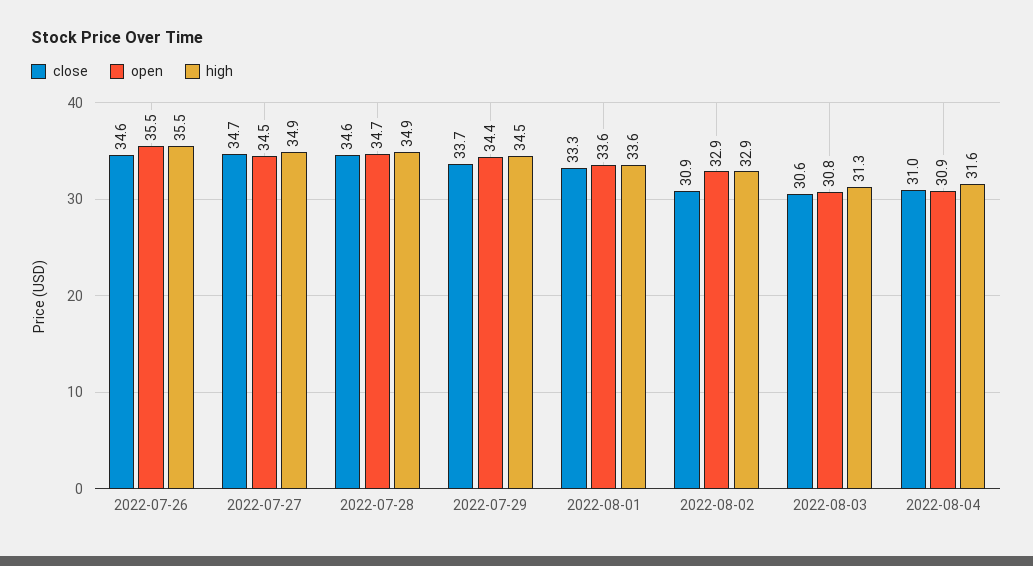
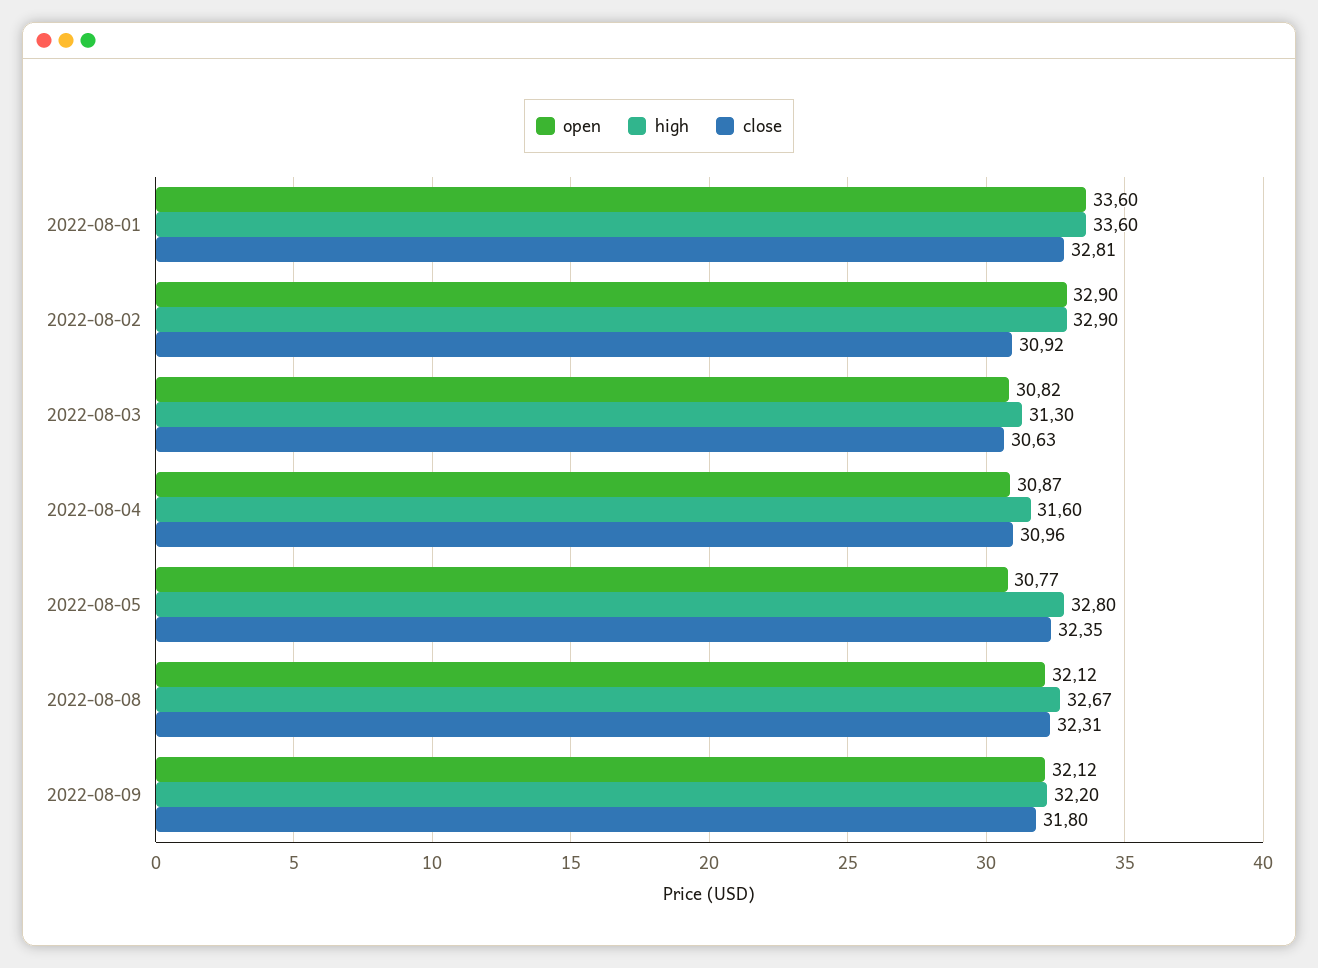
close, 2022-07-26: 34.6 -> none
open, 2022-07-26: 35.5 -> none
high, 2022-07-26: 35.5 -> none
close, 2022-07-27: 34.7 -> none
open, 2022-07-27: 34.5 -> none
high, 2022-07-27: 34.9 -> none
close, 2022-07-28: 34.6 -> none
open, 2022-07-28: 34.7 -> none
high, 2022-07-28: 34.9 -> none
close, 2022-07-29: 33.7 -> none
open, 2022-07-29: 34.4 -> none
high, 2022-07-29: 34.5 -> none
close, 2022-08-01: 33.3 -> 32.81
open, 2022-08-05: none -> 30.77
high, 2022-08-05: none -> 32.8
close, 2022-08-05: none -> 32.35
open, 2022-08-08: none -> 32.12
high, 2022-08-08: none -> 32.67
close, 2022-08-08: none -> 32.31
open, 2022-08-09: none -> 32.12
high, 2022-08-09: none -> 32.2
close, 2022-08-09: none -> 31.8

